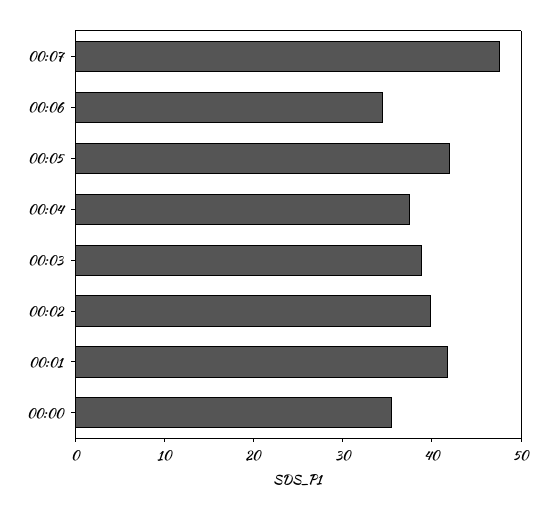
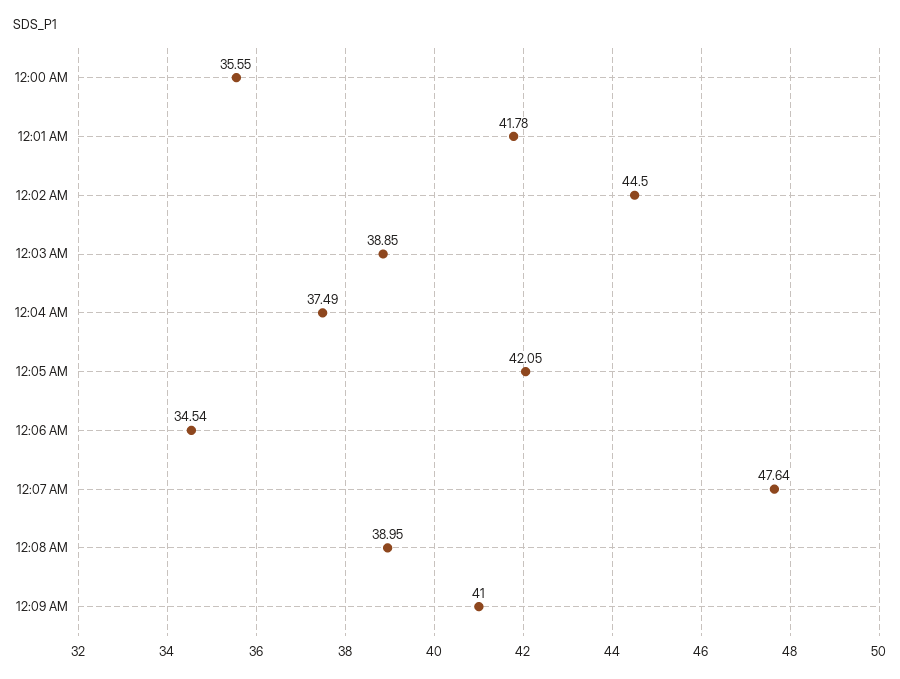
00:02: 40 -> 44.5
12:08 AM: none -> 38.95
12:09 AM: none -> 41

